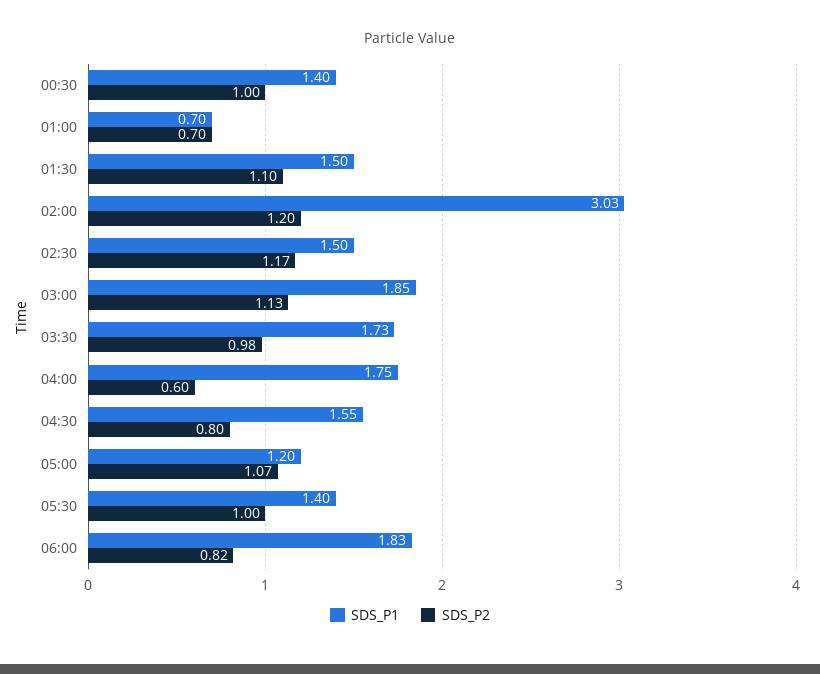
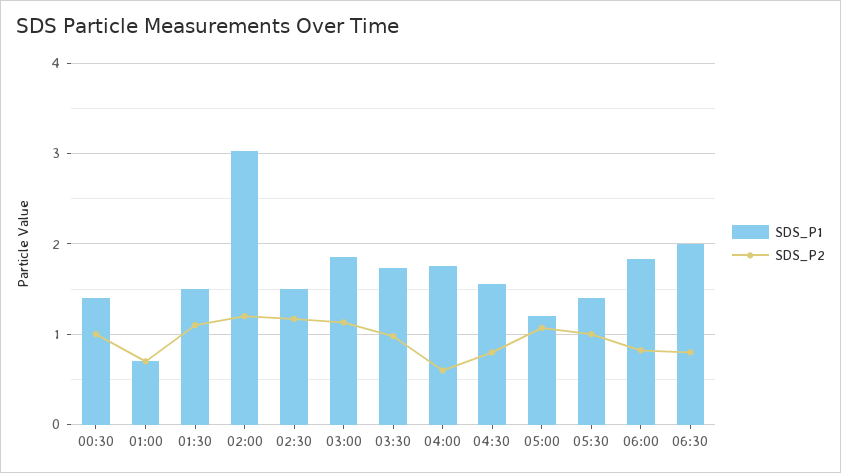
SDS_P1, 06:30: none -> 2
SDS_P2, 06:30: none -> 0.8

